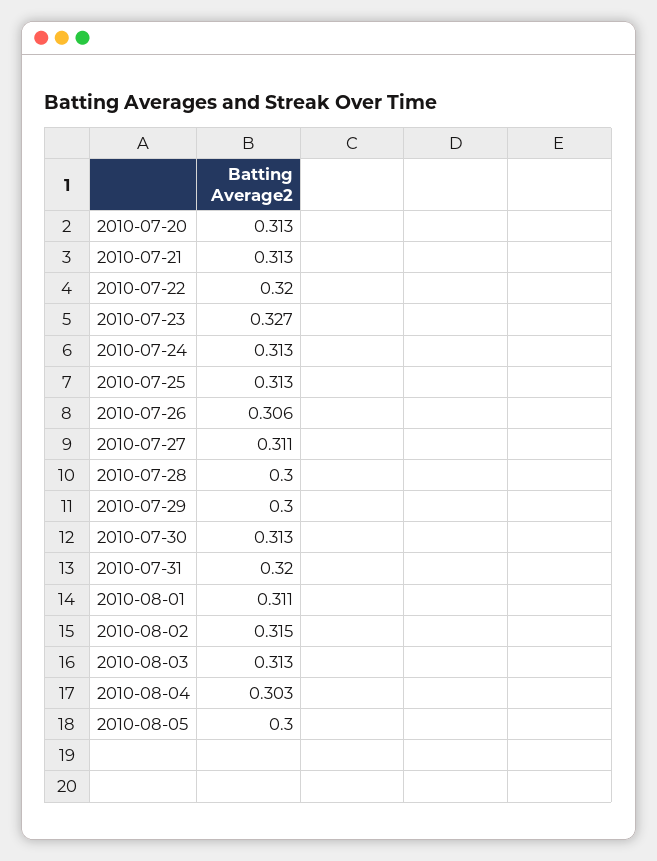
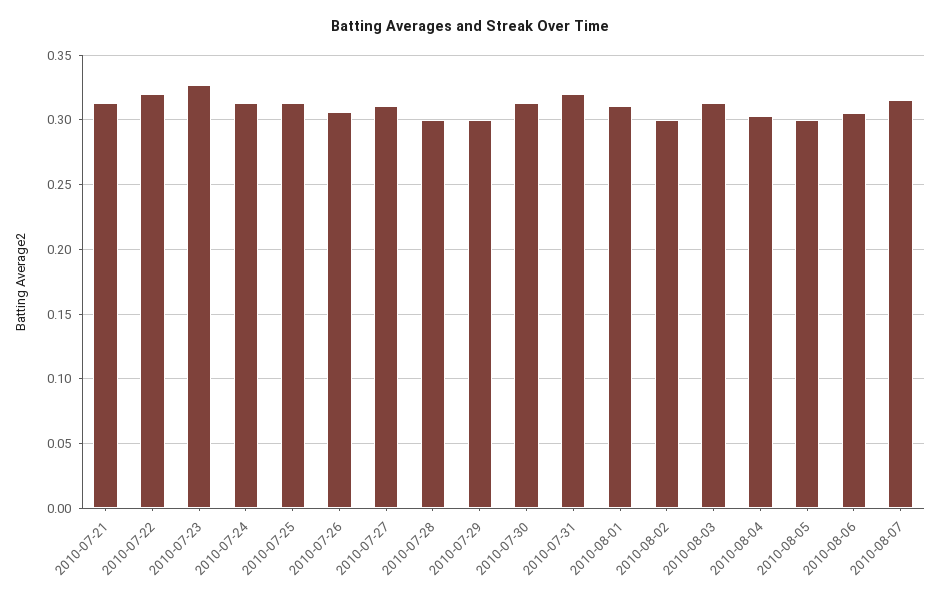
2010-07-20: 0.313 -> none
2010-08-02: 0.315 -> 0.3
2010-08-06: none -> 0.305
2010-08-07: none -> 0.315

